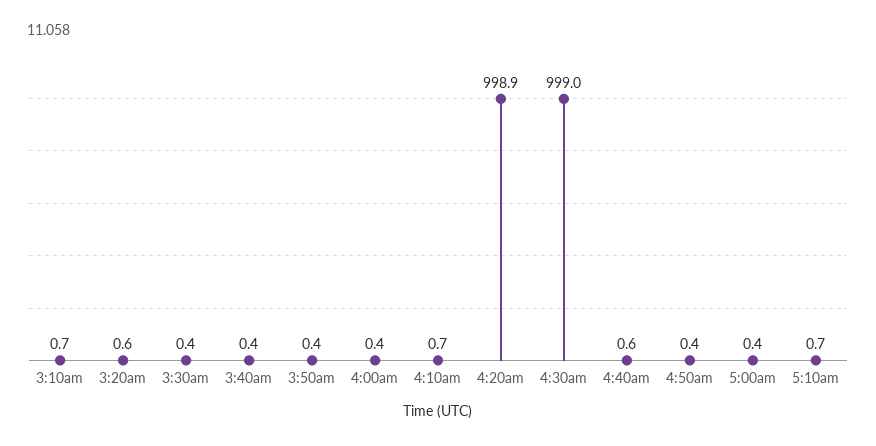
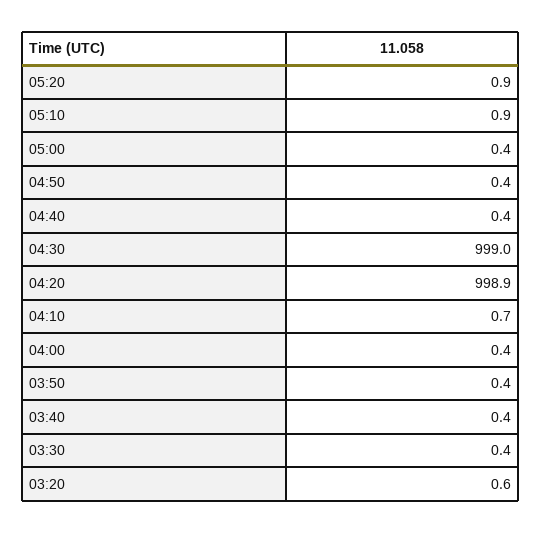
3:10am: 0.7 -> none
4:40am: 0.6 -> 0.4
5:10am: 0.7 -> 0.9
05:20: none -> 0.9

